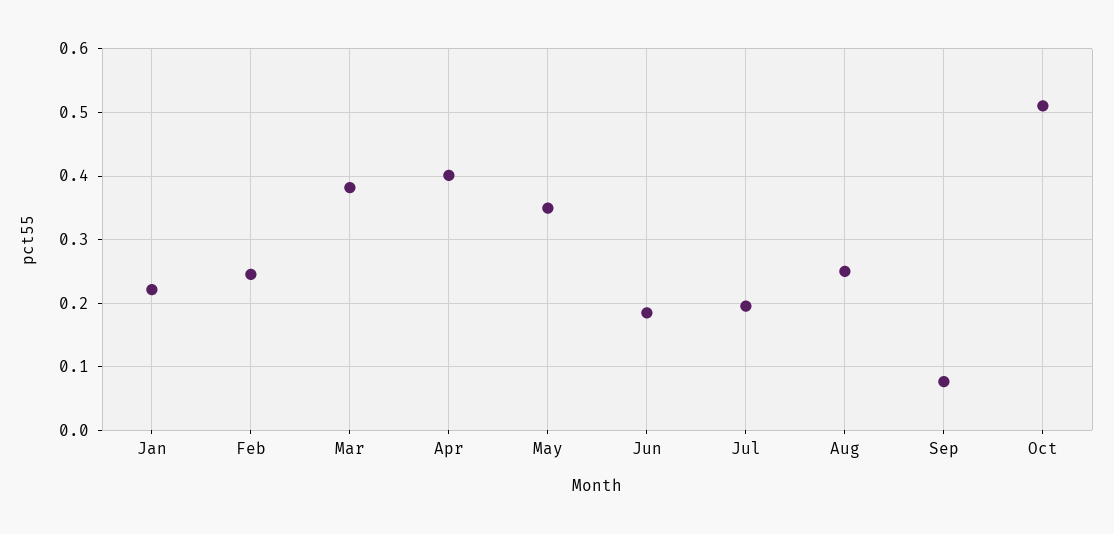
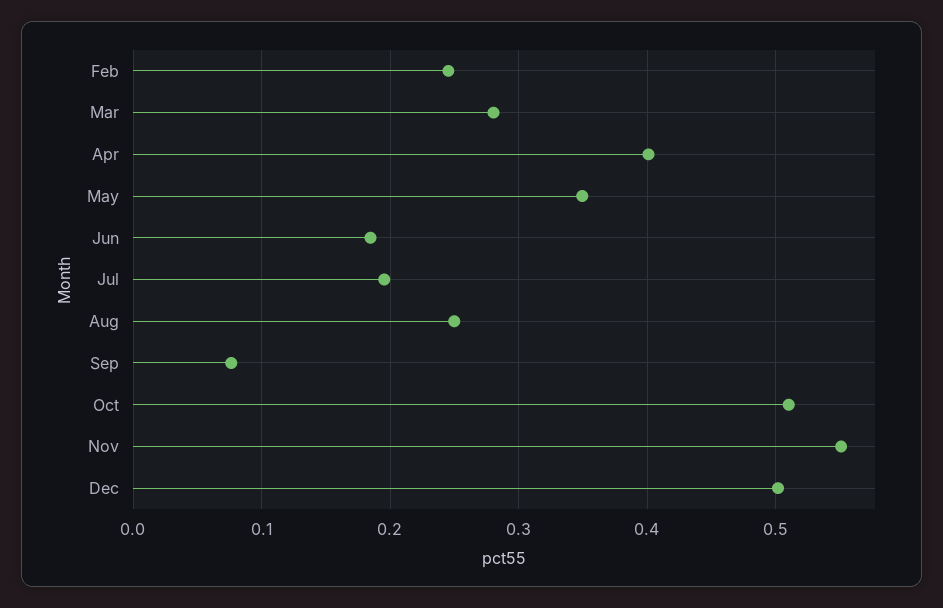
Jan: 0.22 -> none
Mar: 0.38 -> 0.28
Nov: none -> 0.55
Dec: none -> 0.5

